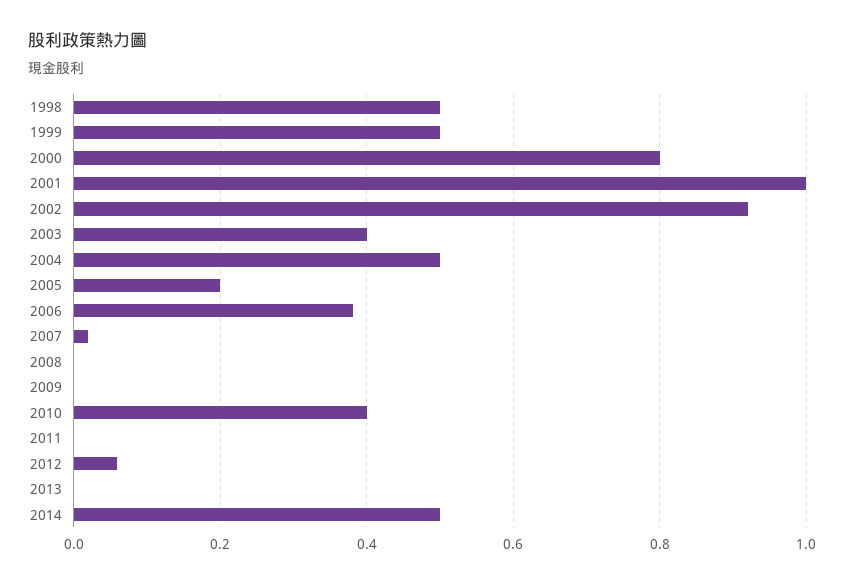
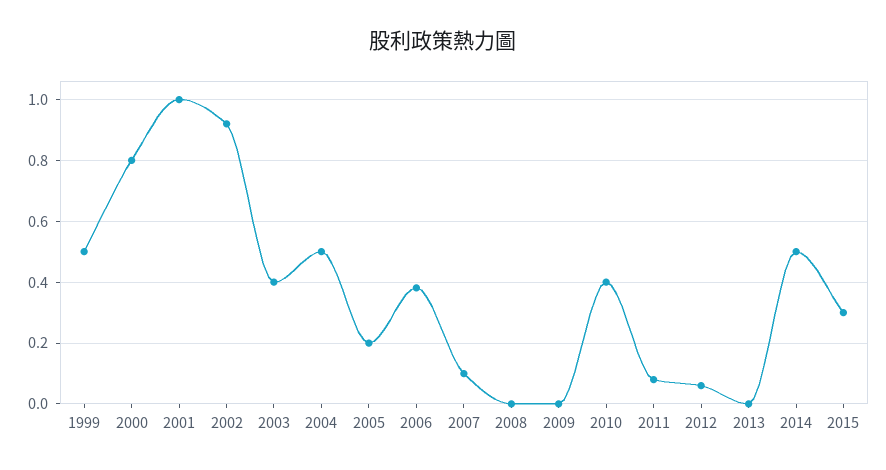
1998: 0.5 -> none
2007: 0.02 -> 0.1
2011: 0 -> 0.08
2015: none -> 0.3

